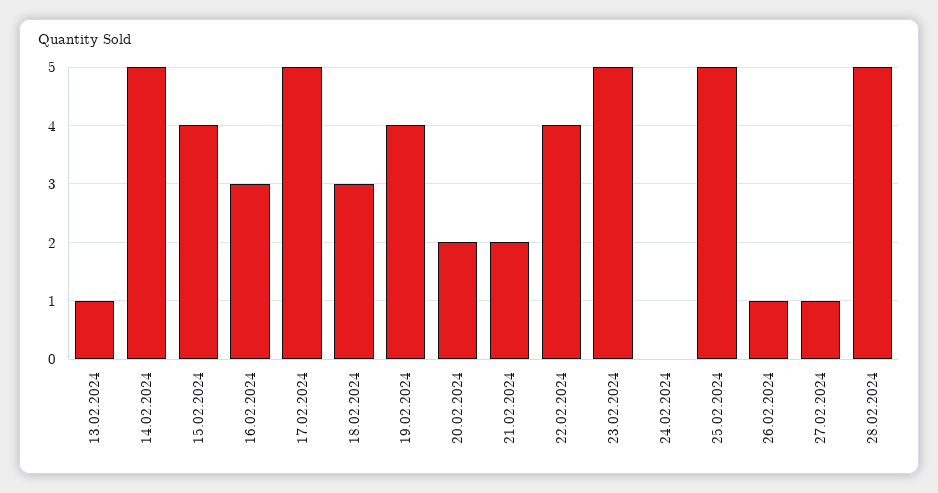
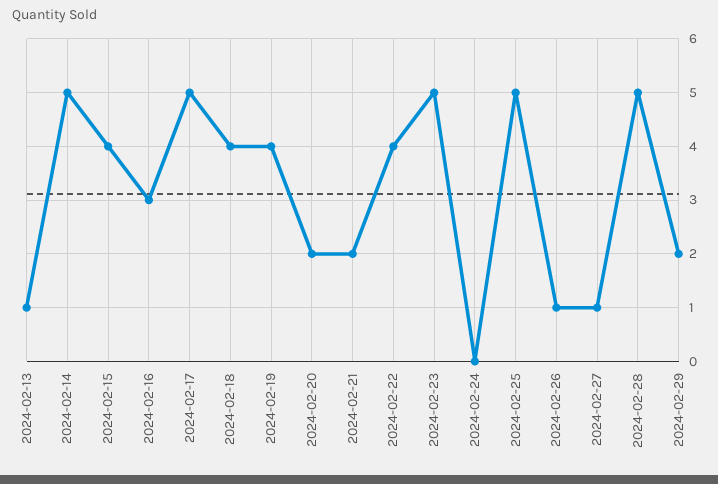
18.02.2024: 3 -> 4
2024-02-29: none -> 2

